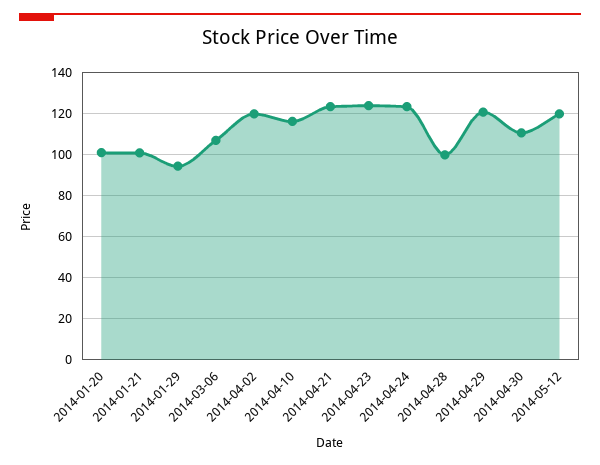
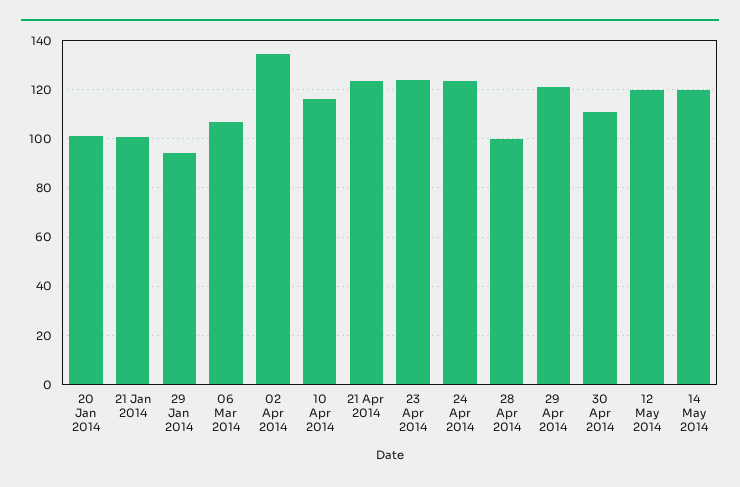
2014-04-02: 120 -> 135
14 May 2014: none -> 120

